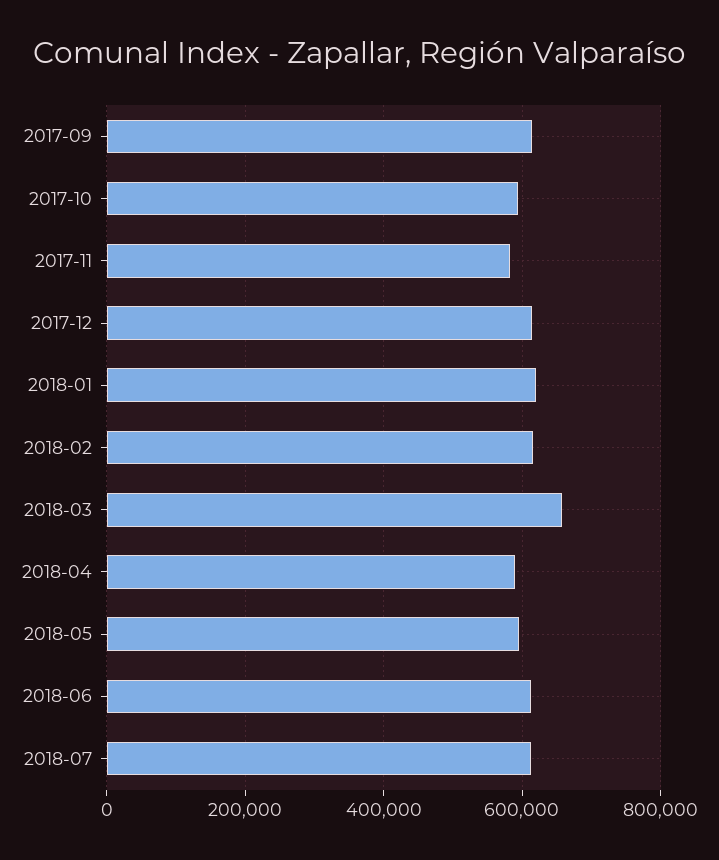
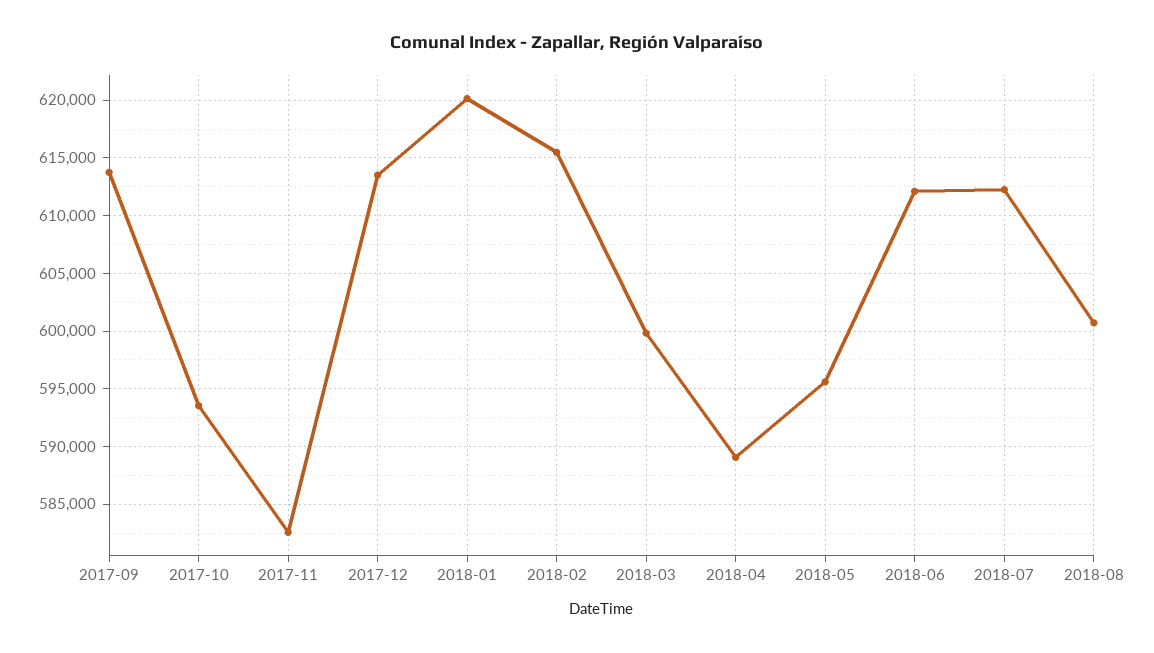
2018-03: 660000 -> 600000
2018-08: none -> 601000

